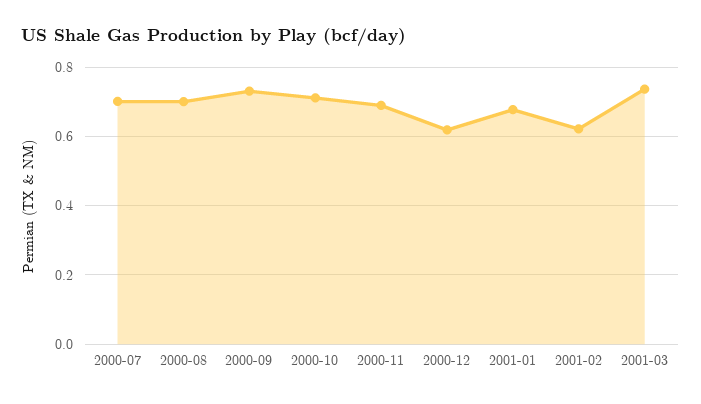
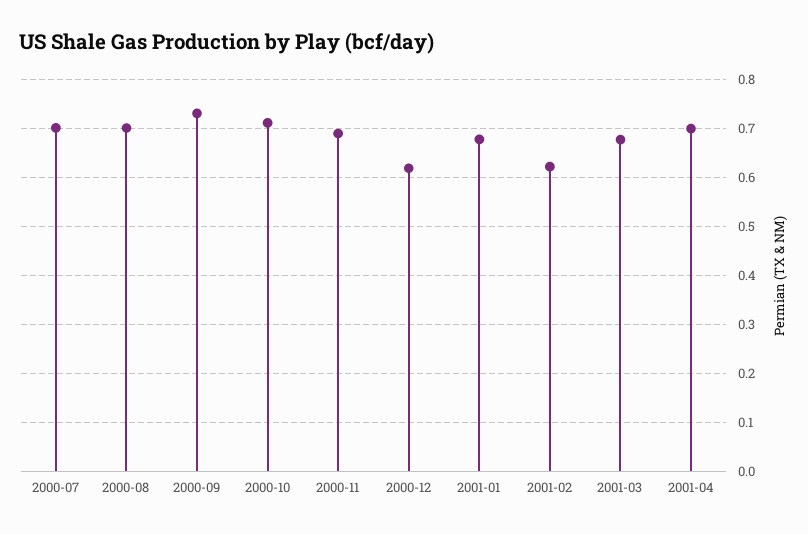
2001-03: 0.74 -> 0.68
2001-04: none -> 0.7

